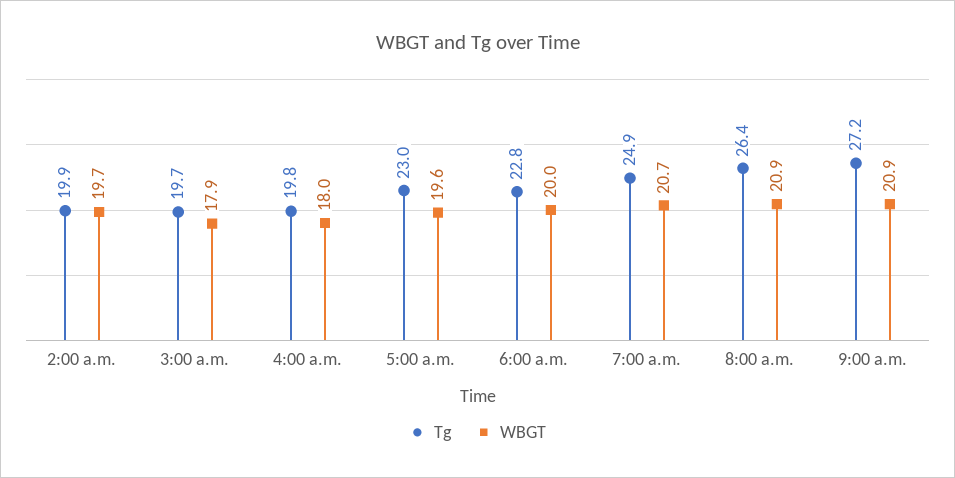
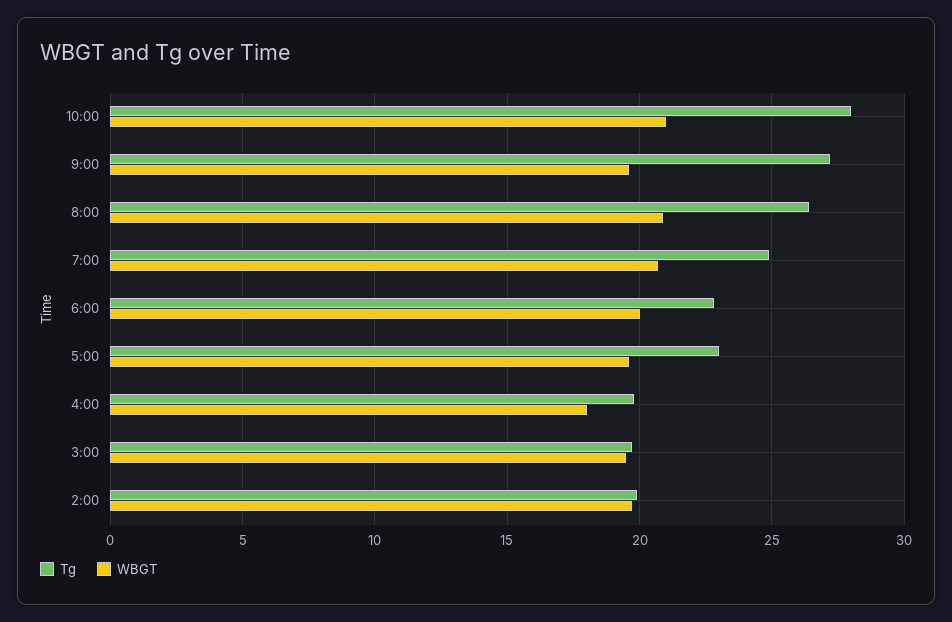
WBGT, 3:00 a.m.: 17.9 -> 19.5
WBGT, 9:00 a.m.: 20.9 -> 19.5
Tg, 10:00: none -> 28
WBGT, 10:00: none -> 21

